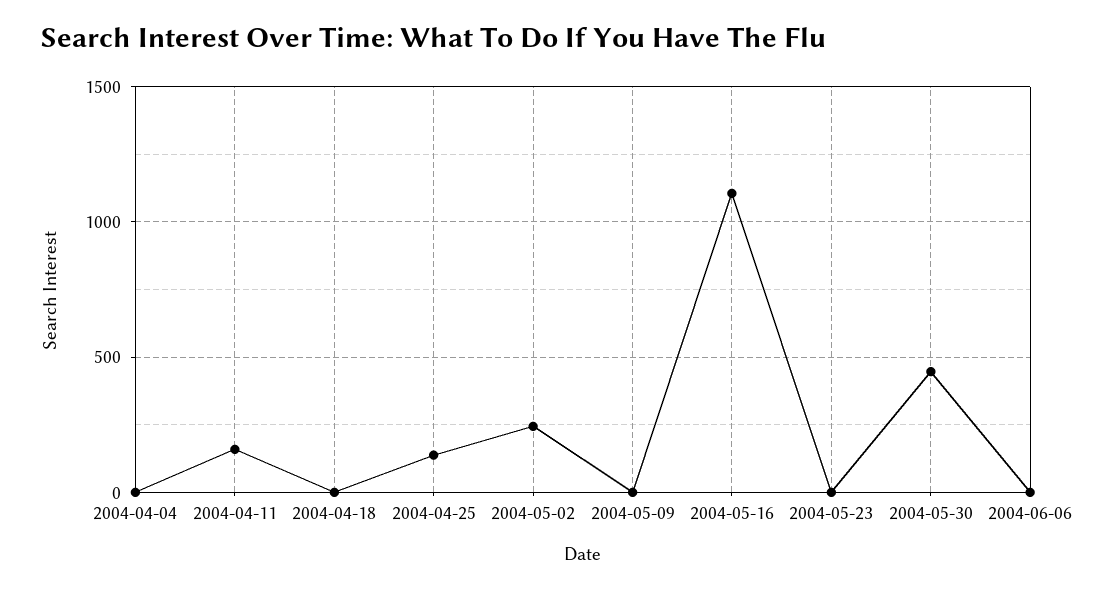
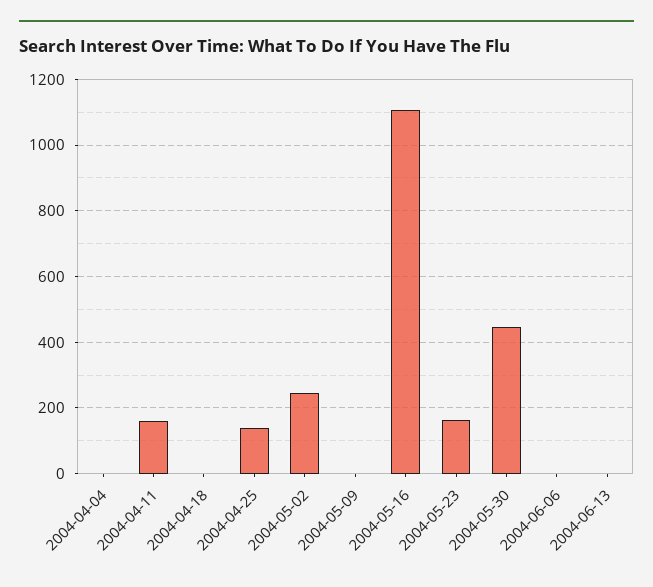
2004-05-23: 0 -> 160
2004-06-13: none -> 0

